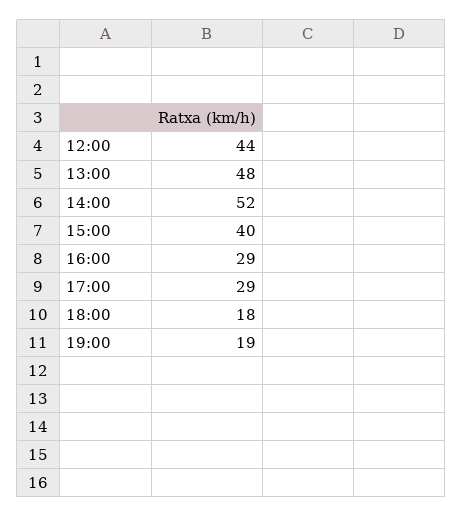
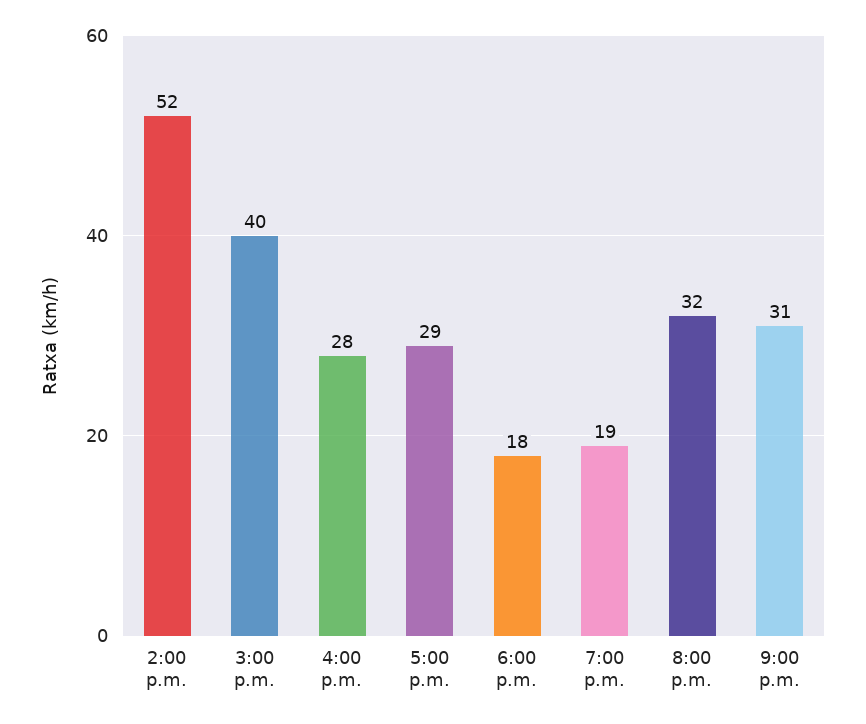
12:00: 44 -> none
13:00: 48 -> none
16:00: 29 -> 28
8:00 p.m.: none -> 32
9:00 p.m.: none -> 31

